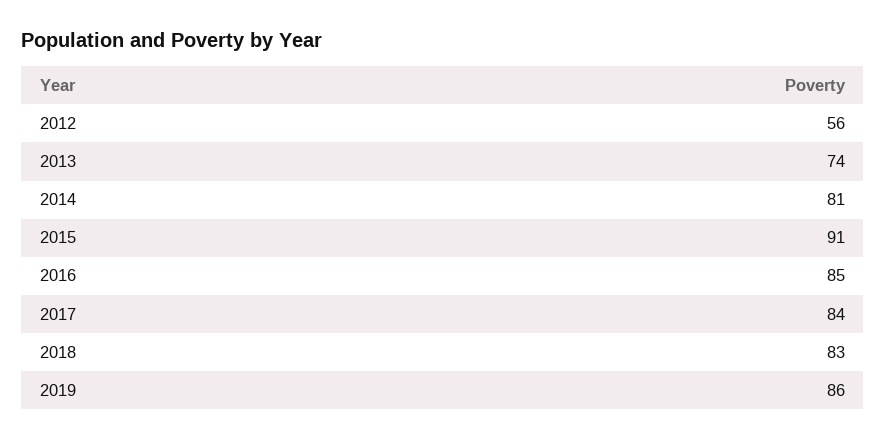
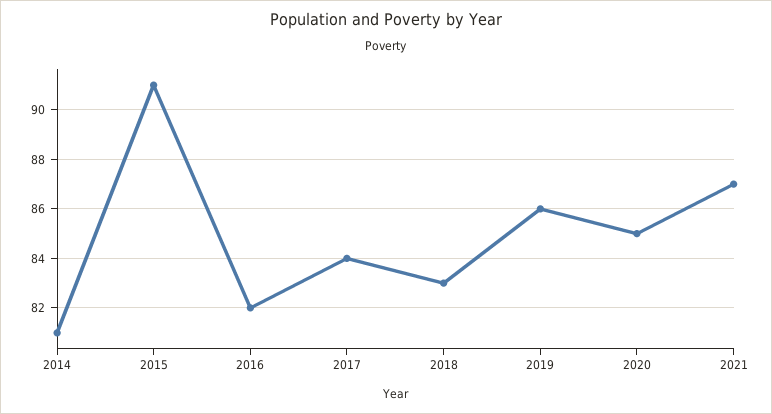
2012: 56 -> none
2013: 74 -> none
2016: 85 -> 82
2020: none -> 85
2021: none -> 87

